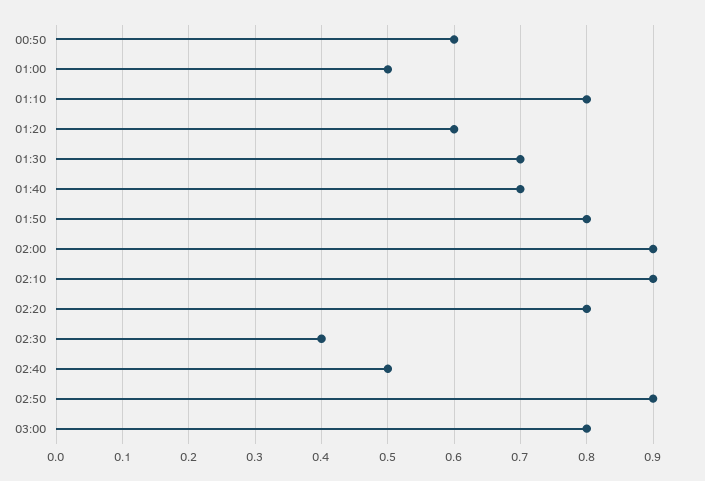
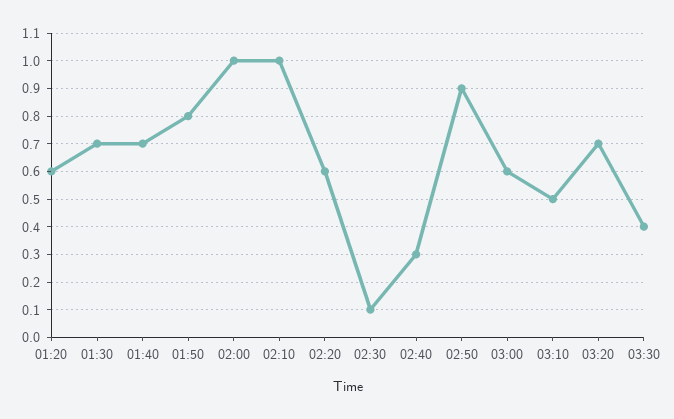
00:50: 0.6 -> none
01:00: 0.5 -> none
01:10: 0.8 -> none
02:00: 0.9 -> 1
02:10: 0.9 -> 1
02:20: 0.8 -> 0.6
02:30: 0.4 -> 0.1
02:40: 0.5 -> 0.3
03:00: 0.8 -> 0.6
03:10: none -> 0.5
03:20: none -> 0.7
03:30: none -> 0.4

